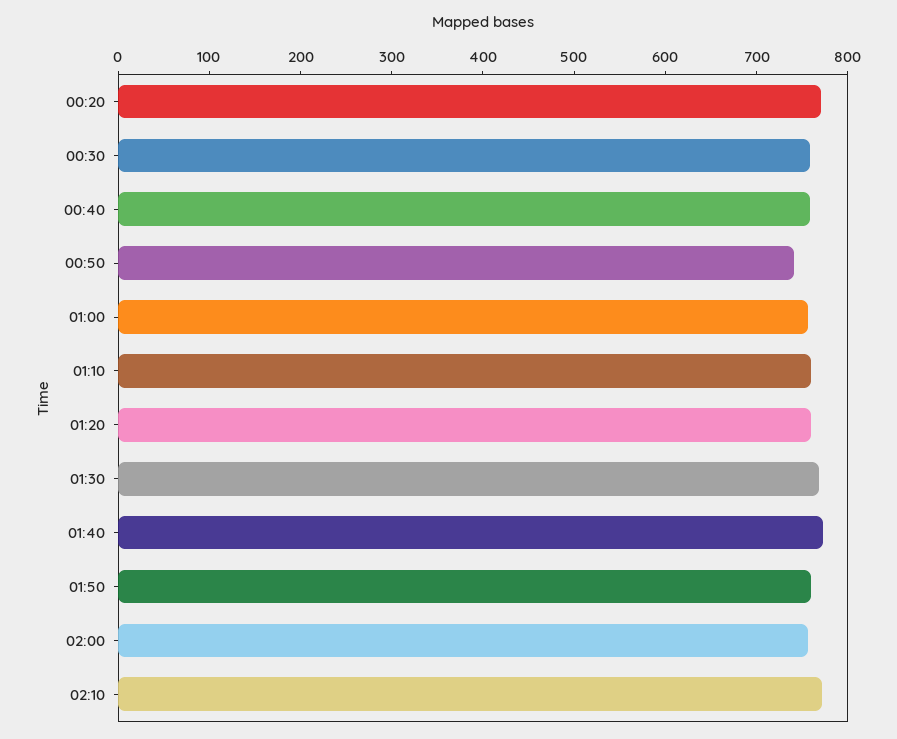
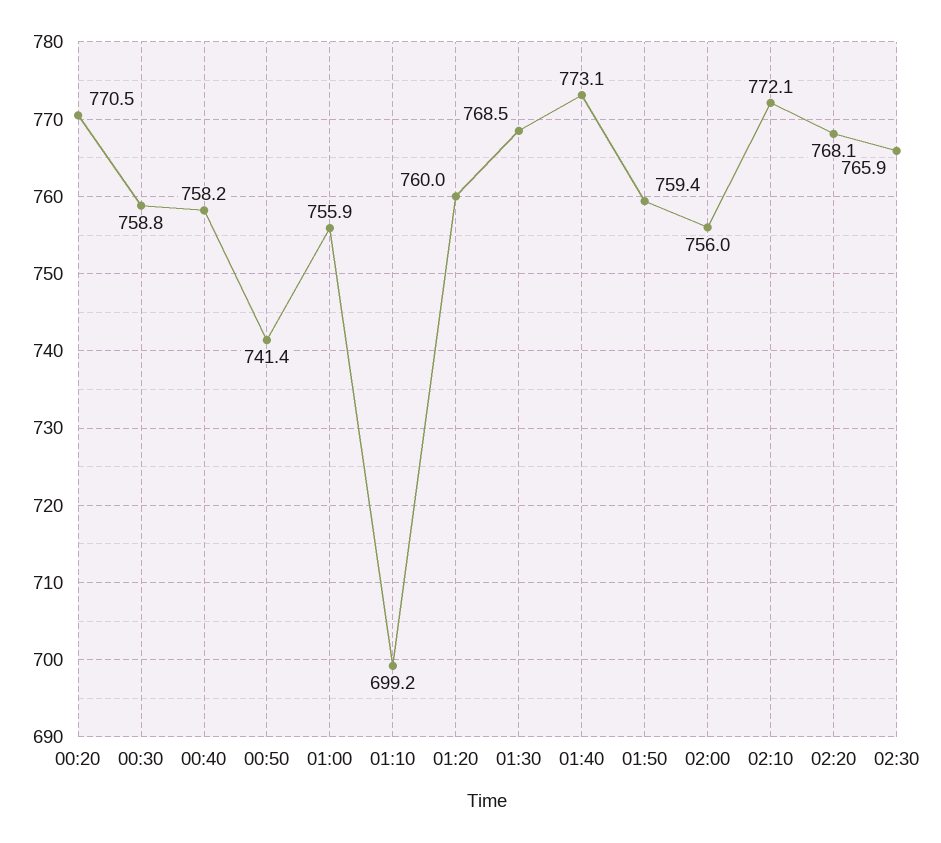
01:10: 760 -> 699.2
02:20: none -> 768.1
02:30: none -> 765.9

